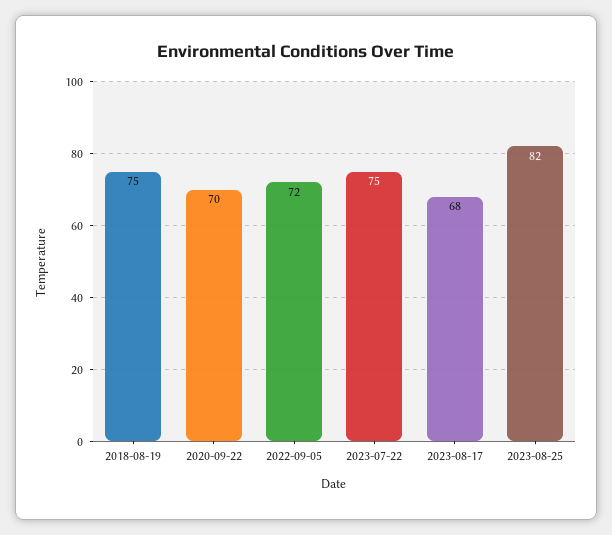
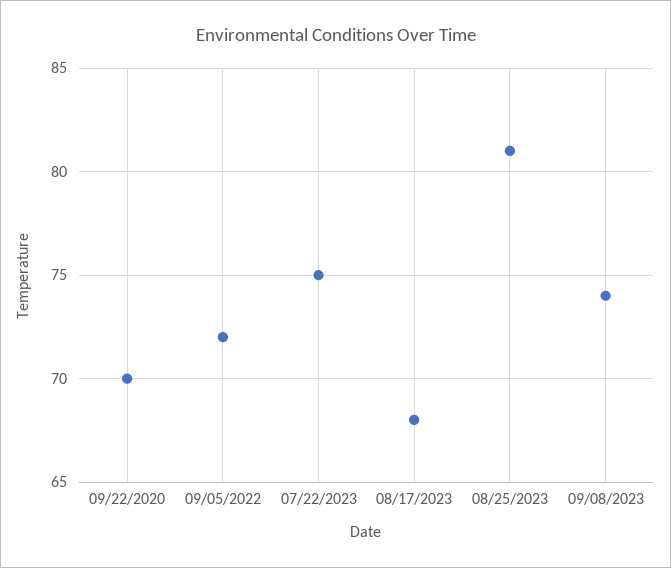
2018-08-19: 75 -> none
2023-08-25: 82 -> 81
09/08/2023: none -> 74

